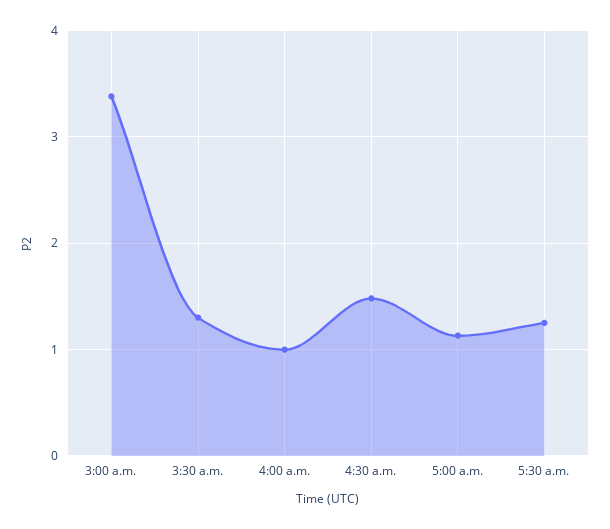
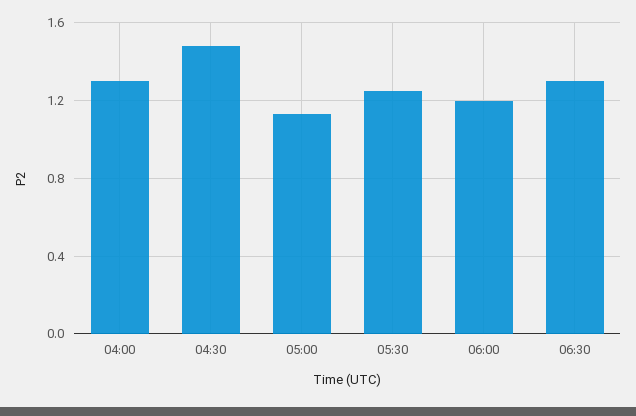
3:00 a.m.: 3.4 -> none
3:30 a.m.: 1.3 -> none
4:00 a.m.: 1 -> 1.3
06:00: none -> 1.2
06:30: none -> 1.3

